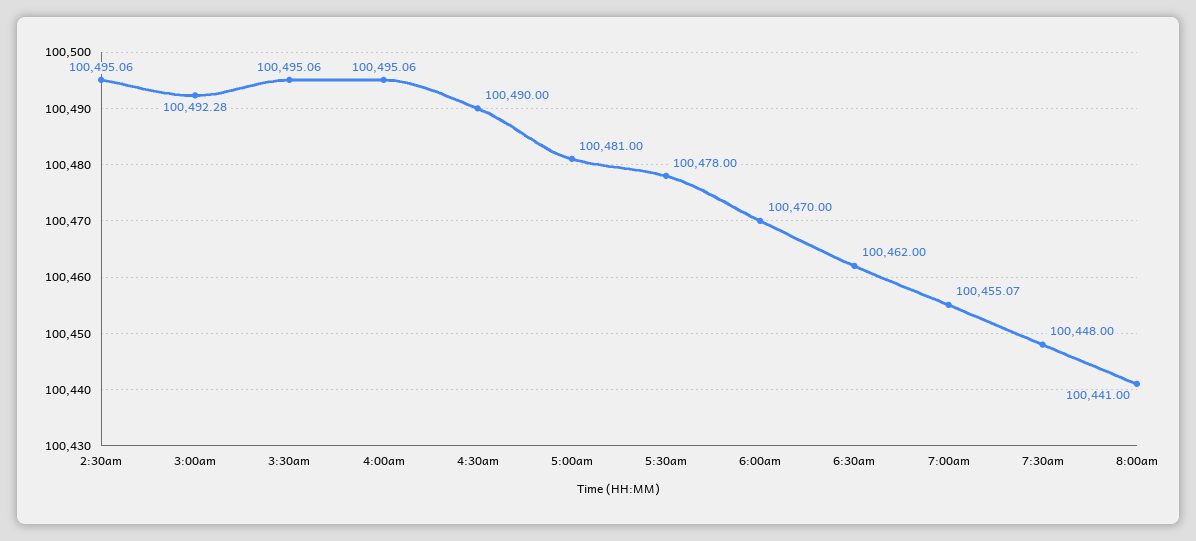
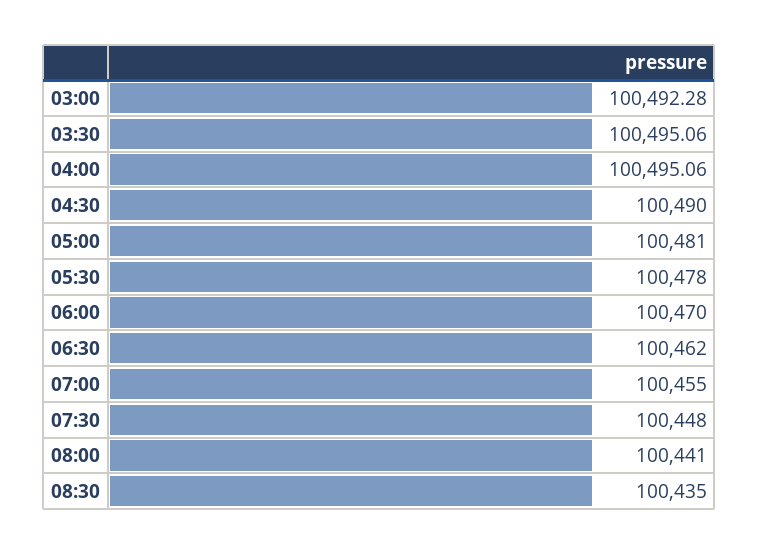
2:30am: 100495.06 -> none
7:00am: 100455.07 -> 100455
08:30: none -> 100435

